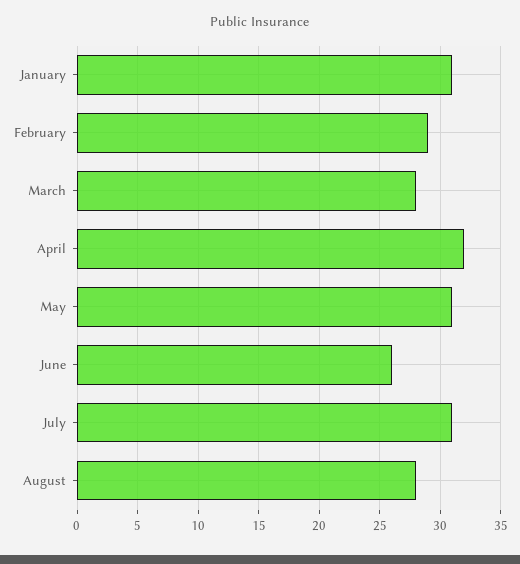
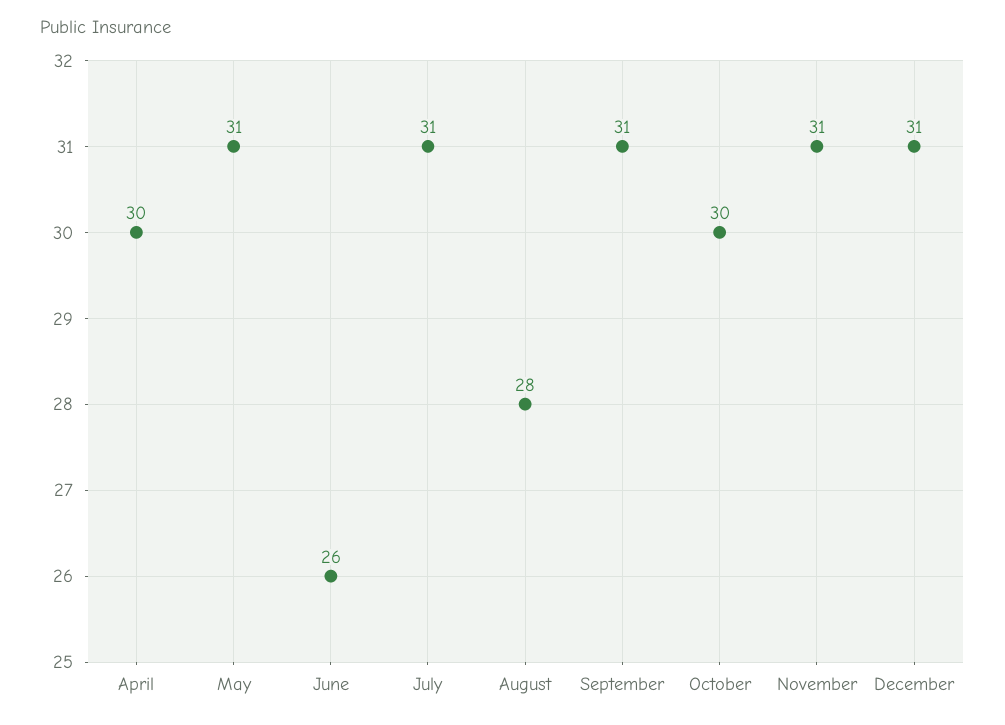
January: 31 -> none
February: 29 -> none
March: 28 -> none
April: 32 -> 30
September: none -> 31
October: none -> 30
November: none -> 31
December: none -> 31

